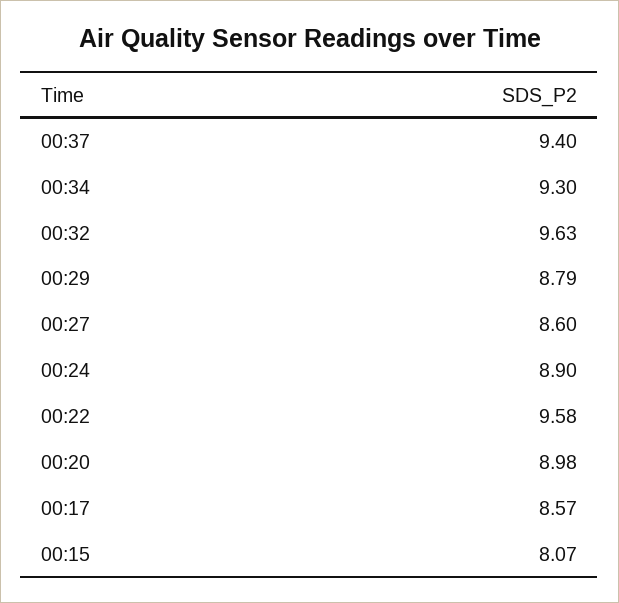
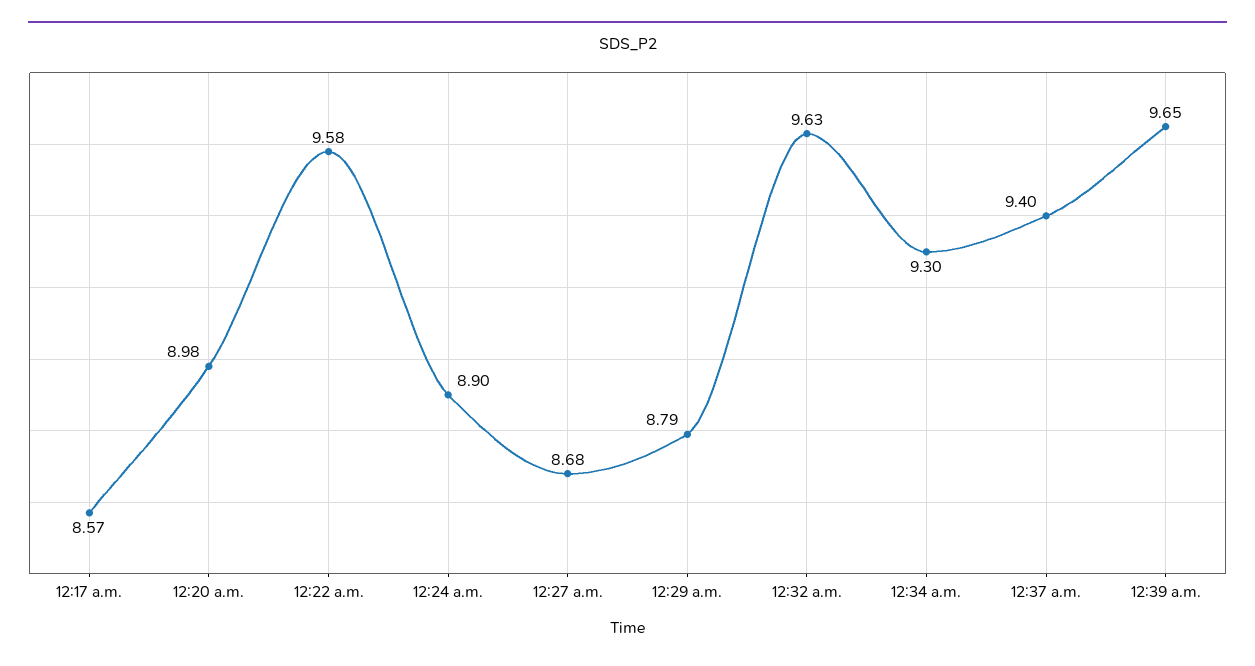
00:27: 8.6 -> 8.68
00:15: 8.07 -> none
12:39 a.m.: none -> 9.65

